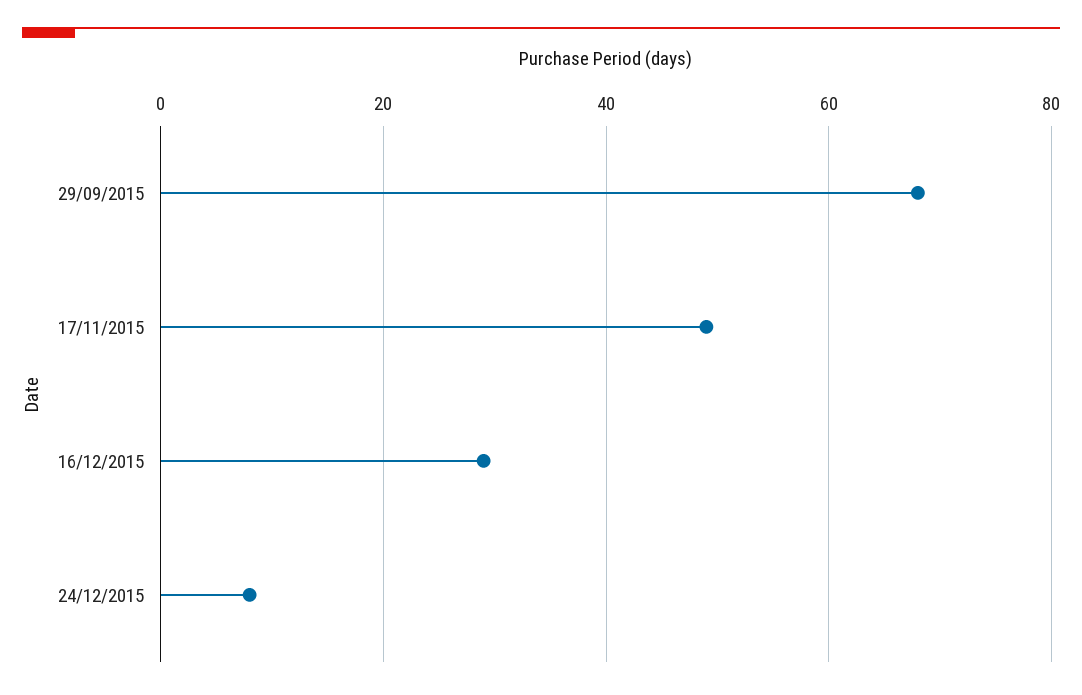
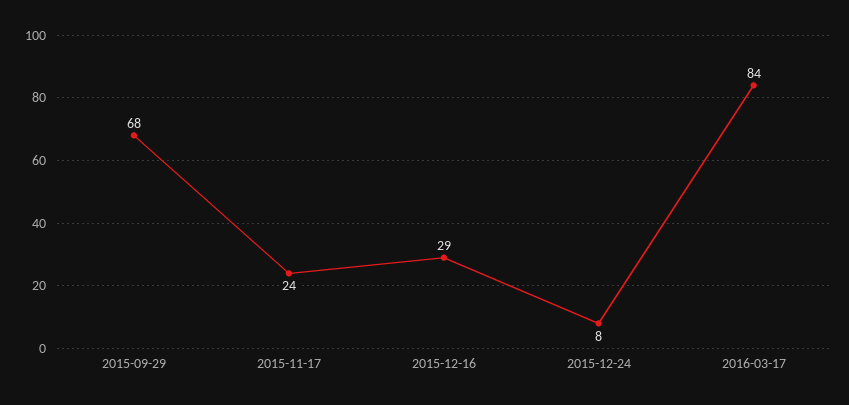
17/11/2015: 50 -> 24
2016-03-17: none -> 84

